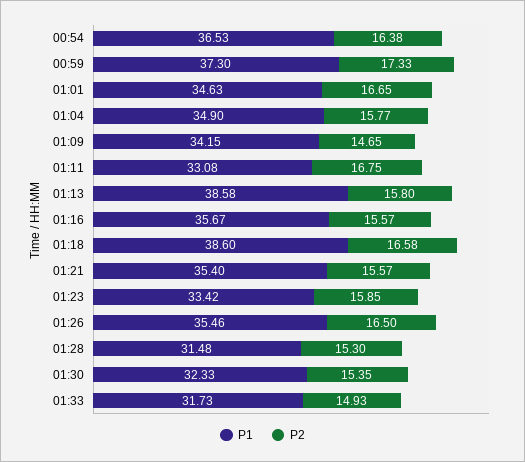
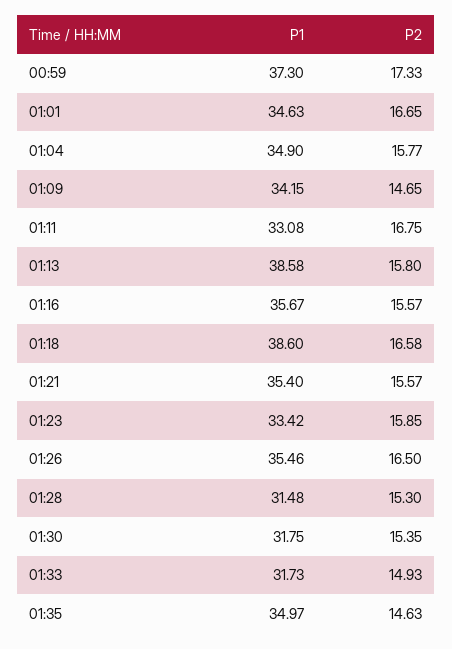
P1, 00:54: 36.53 -> none
P2, 00:54: 16.38 -> none
P1, 01:30: 32.33 -> 31.75
P1, 01:35: none -> 34.97
P2, 01:35: none -> 14.63

